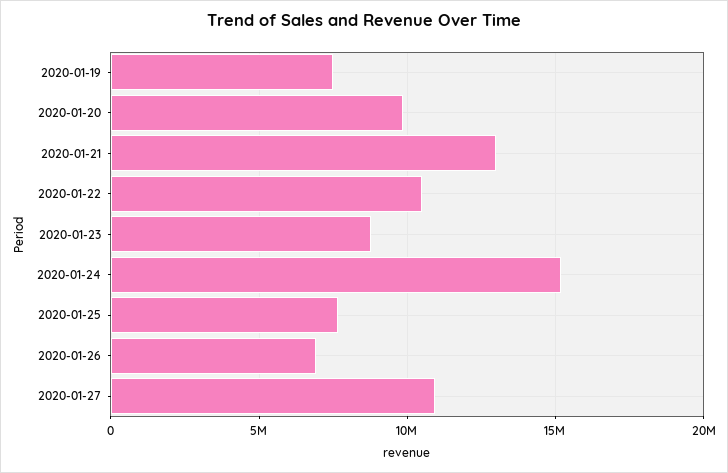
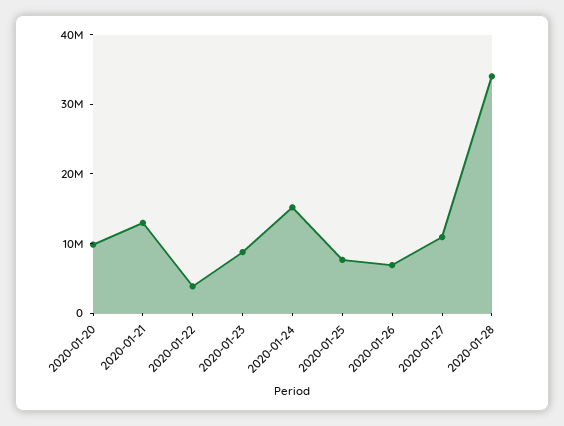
2020-01-19: 7500000 -> none
2020-01-22: 10500000 -> 4000000
2020-01-28: none -> 34000000

